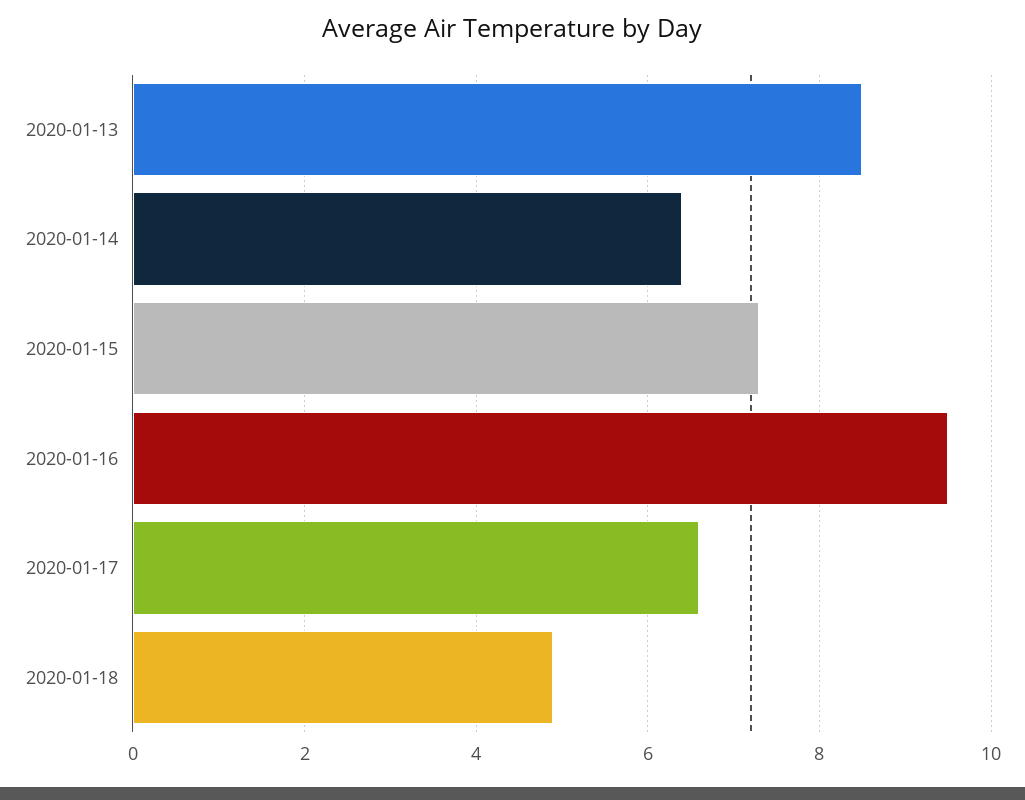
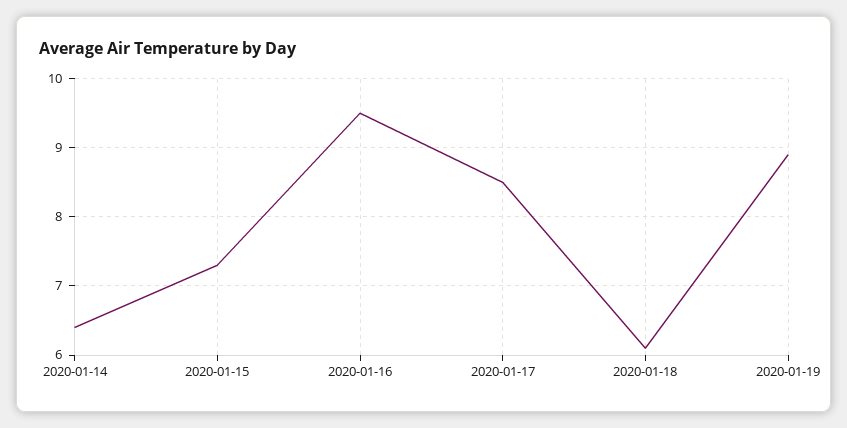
2020-01-13: 8.5 -> none
2020-01-17: 6.5 -> 8.5
2020-01-18: 5 -> 6.1
2020-01-19: none -> 8.9

